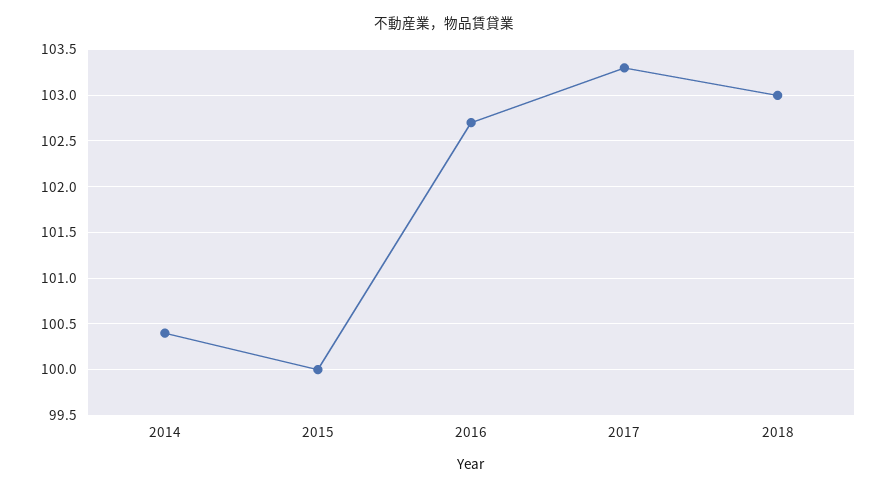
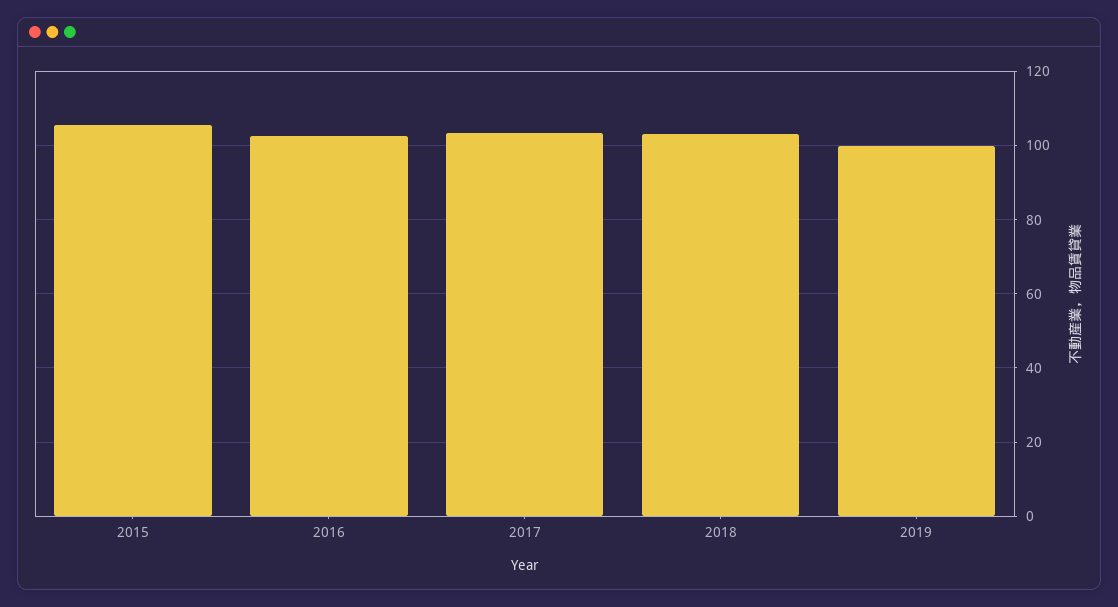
2014: 100.4 -> none
2015: 100 -> 106
2019: none -> 100

